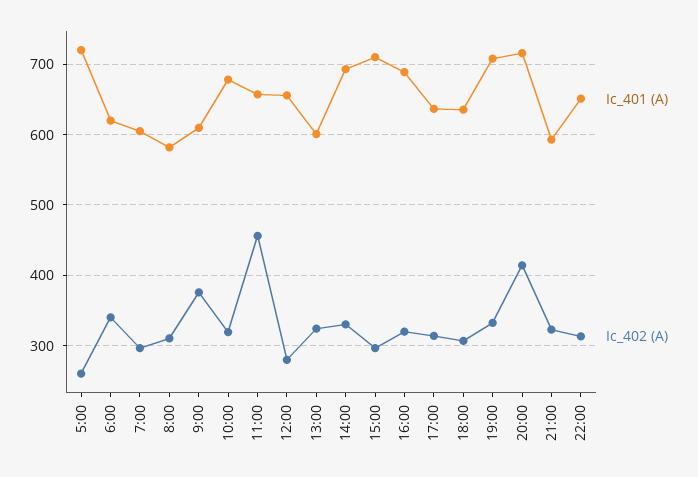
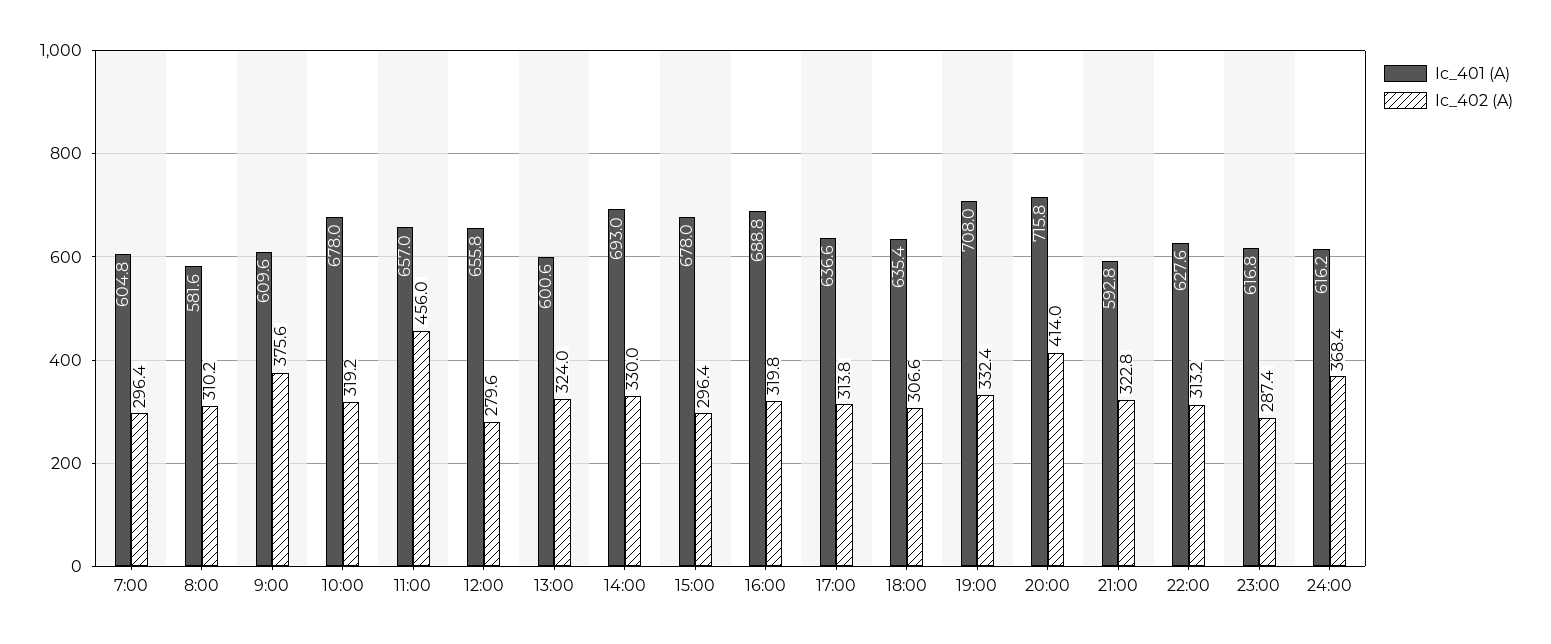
Ic_401 (A), 5:00: 720 -> none
Ic_402 (A), 5:00: 260 -> none
Ic_401 (A), 6:00: 620 -> none
Ic_402 (A), 6:00: 340 -> none
Ic_401 (A), 15:00: 710 -> 678
Ic_401 (A), 22:00: 650 -> 627.6
Ic_401 (A), 23:00: none -> 616.8
Ic_402 (A), 23:00: none -> 287.4
Ic_401 (A), 24:00: none -> 616.2
Ic_402 (A), 24:00: none -> 368.4

